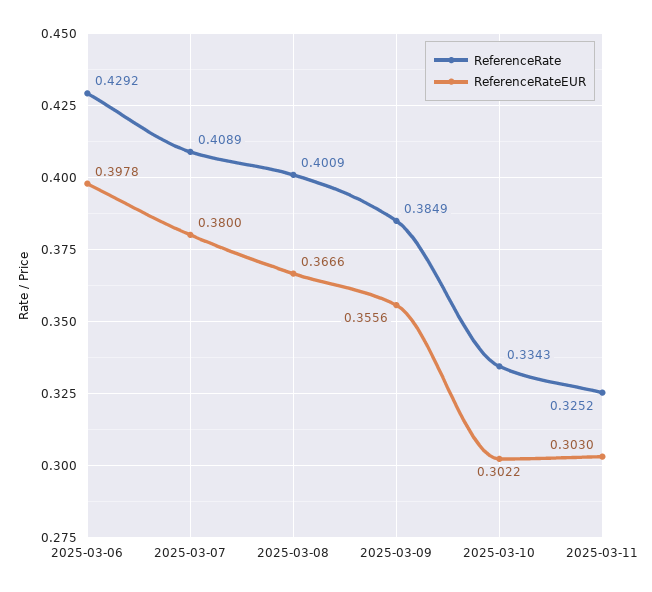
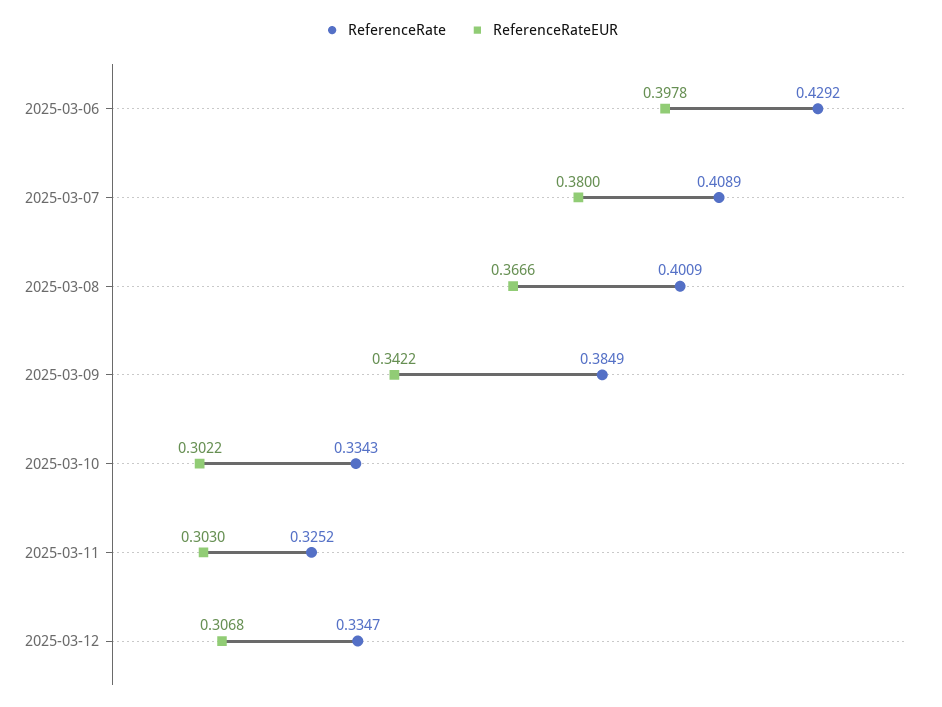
ReferenceRateEUR, 2025-03-09: 0.3556 -> 0.3422
ReferenceRate, 2025-03-12: none -> 0.3347
ReferenceRateEUR, 2025-03-12: none -> 0.3068

